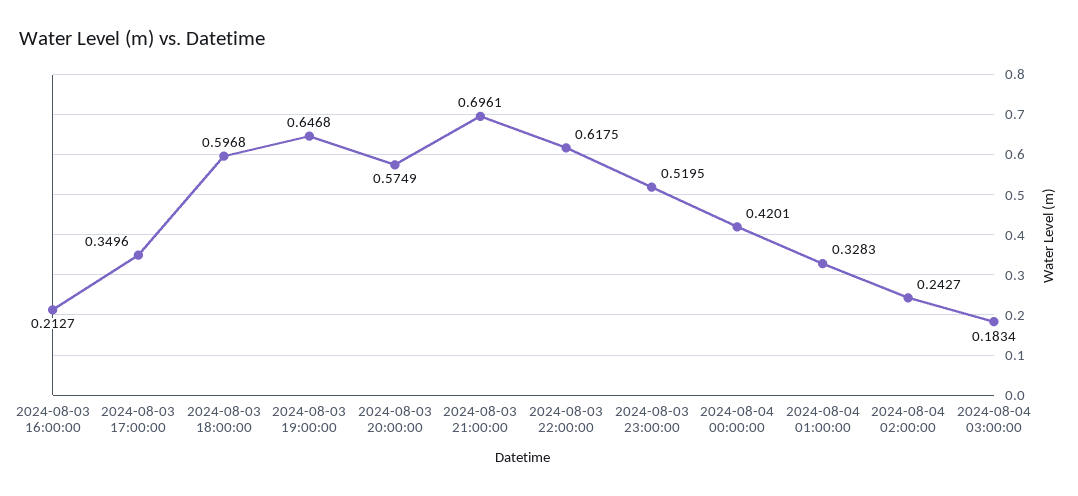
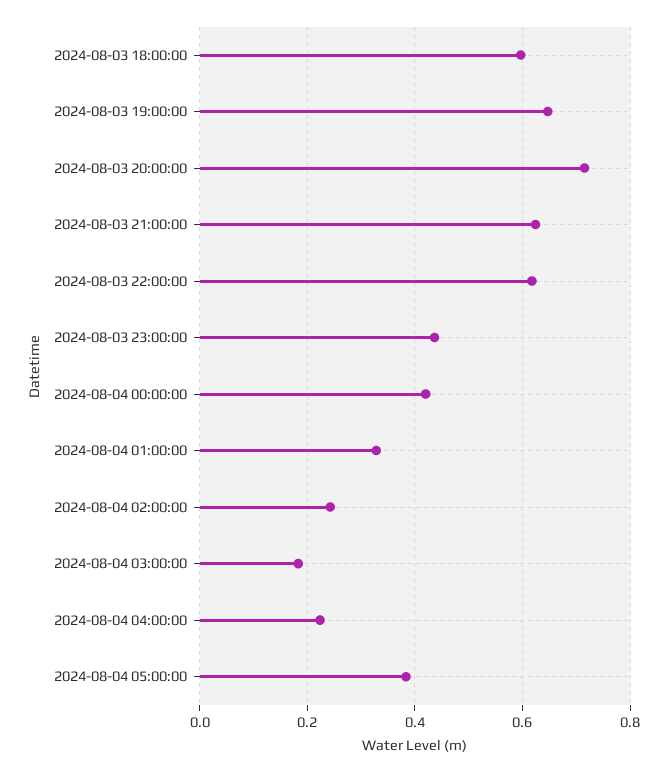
2024-08-03 16:00:00: 0.2127 -> none
2024-08-03 17:00:00: 0.3496 -> none
2024-08-03 20:00:00: 0.5749 -> 0.72
2024-08-03 21:00:00: 0.6961 -> 0.62
2024-08-03 23:00:00: 0.5195 -> 0.44
2024-08-04 04:00:00: none -> 0.22
2024-08-04 05:00:00: none -> 0.38

